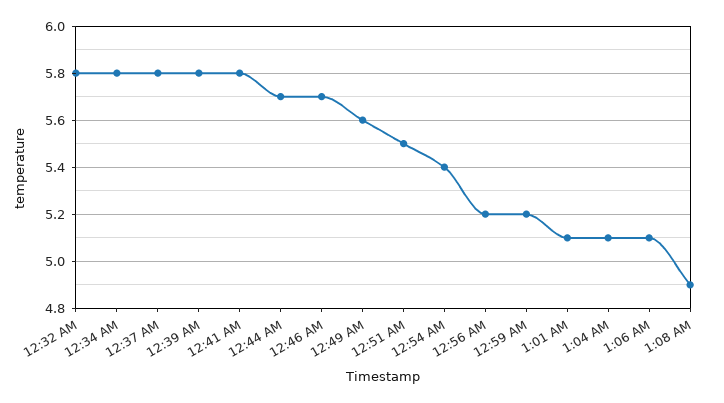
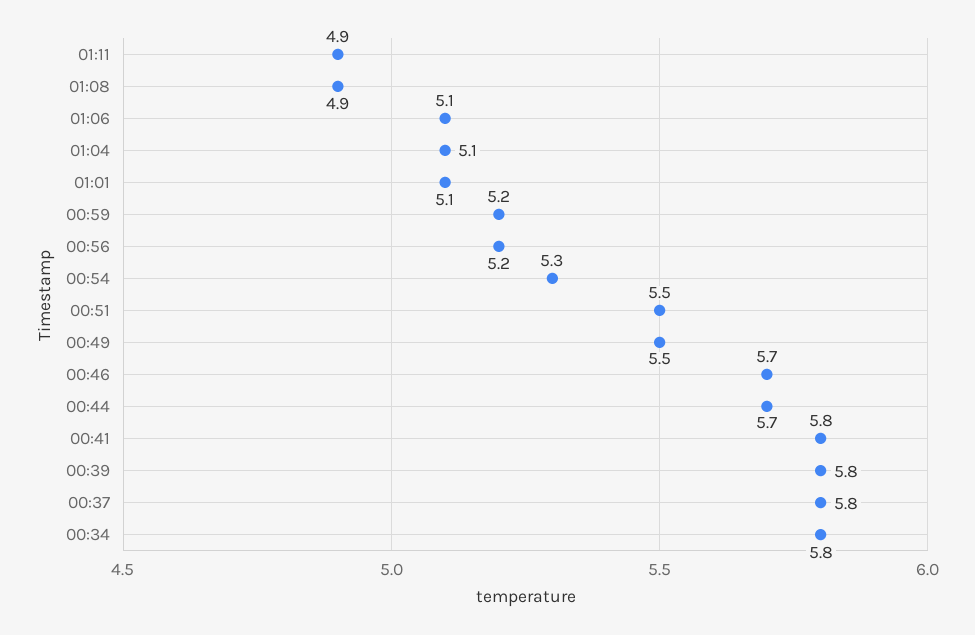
12:32 AM: 5.8 -> none
12:49 AM: 5.6 -> 5.5
12:54 AM: 5.4 -> 5.3
01:11: none -> 4.9

